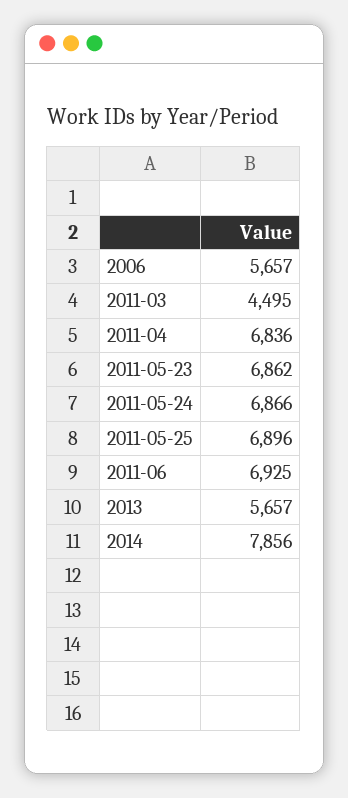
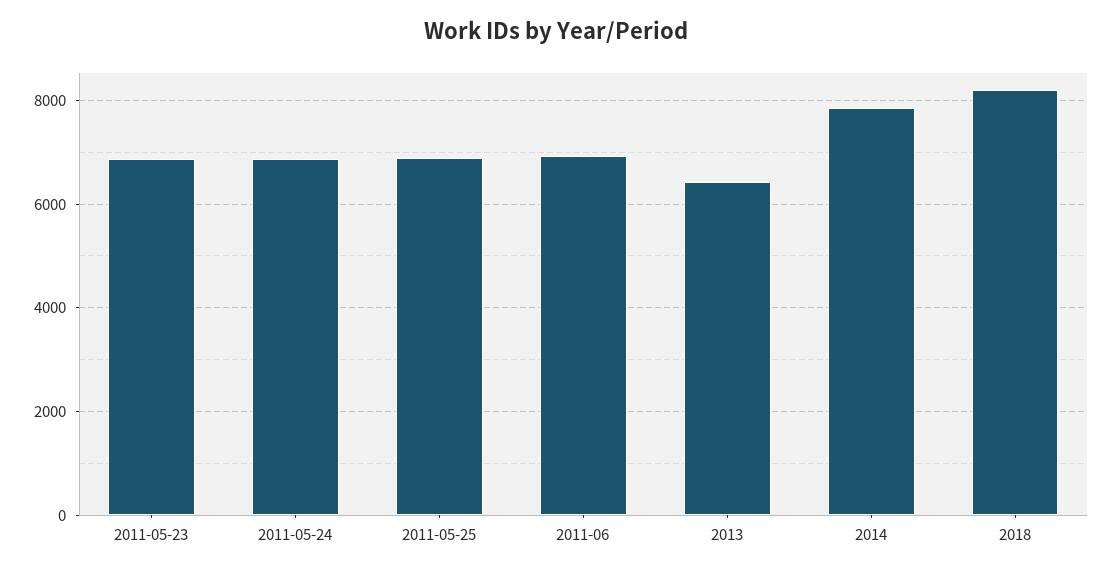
2006: 5657 -> none
2011-03: 4495 -> none
2011-04: 6836 -> none
2013: 5657 -> 6400
2018: none -> 8200

